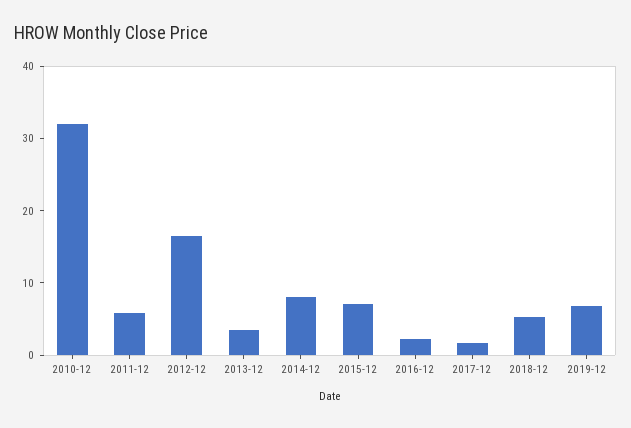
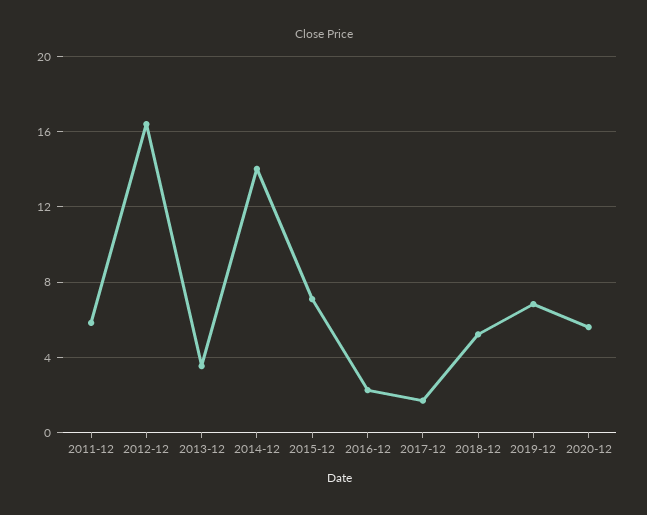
2010-12: 32 -> none
2014-12: 8 -> 14
2020-12: none -> 5.5

